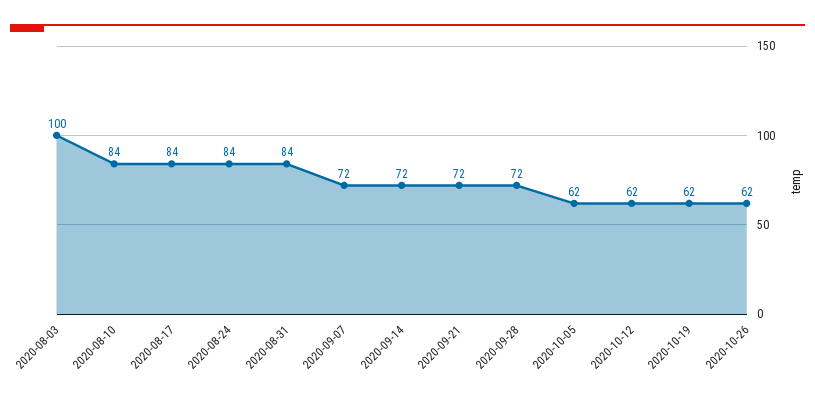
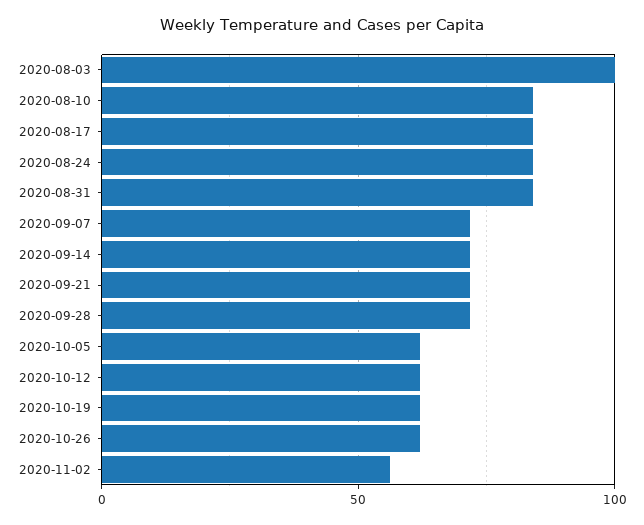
2020-11-02: none -> 55

